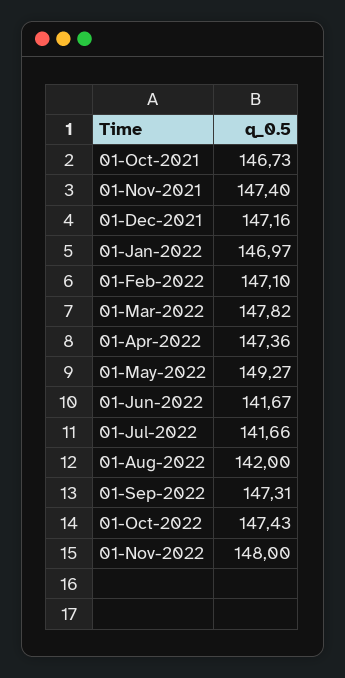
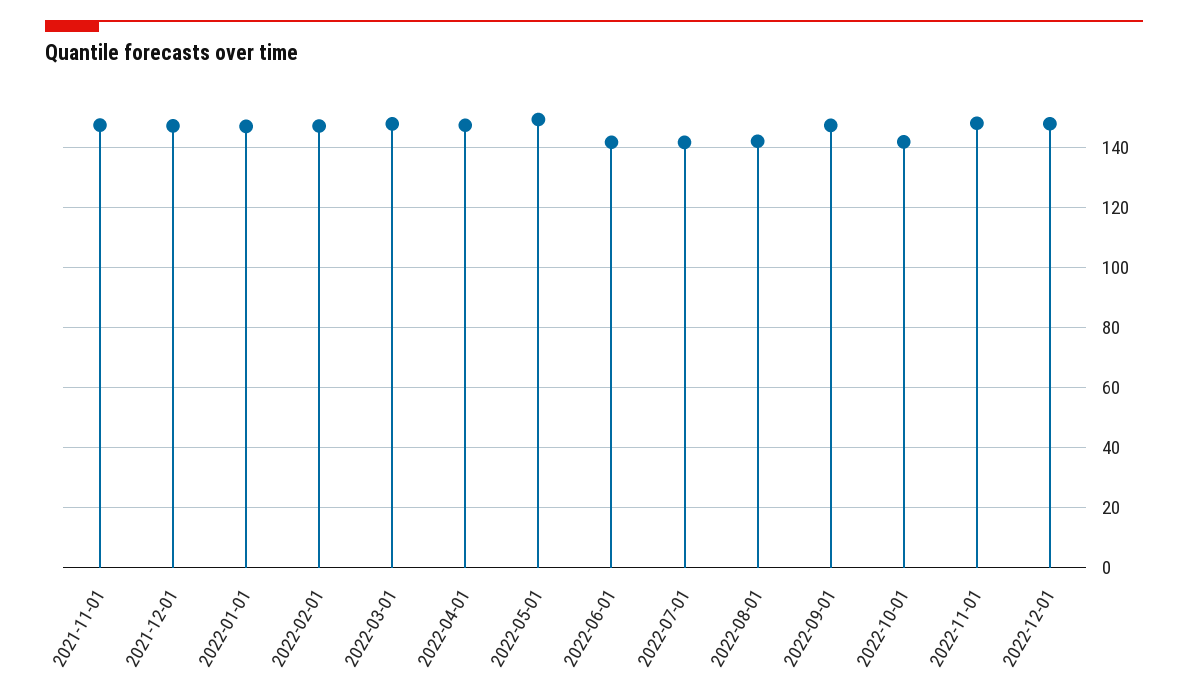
01-Oct-2021: 146.73 -> none
01-Oct-2022: 147.43 -> 142
2022-12-01: none -> 148

